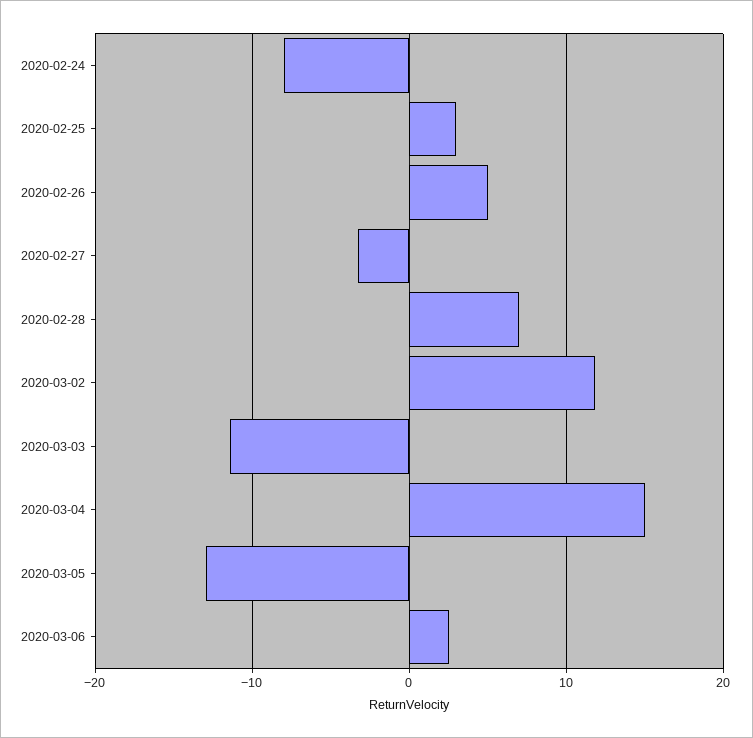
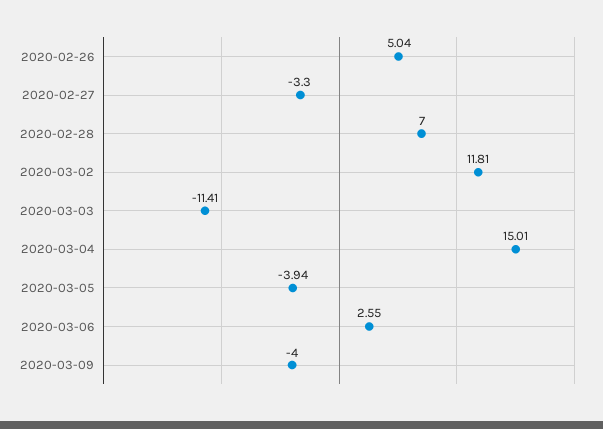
2020-02-24: -8 -> none
2020-02-25: 3 -> none
2020-03-05: -13 -> -3.94
2020-03-09: none -> -4

